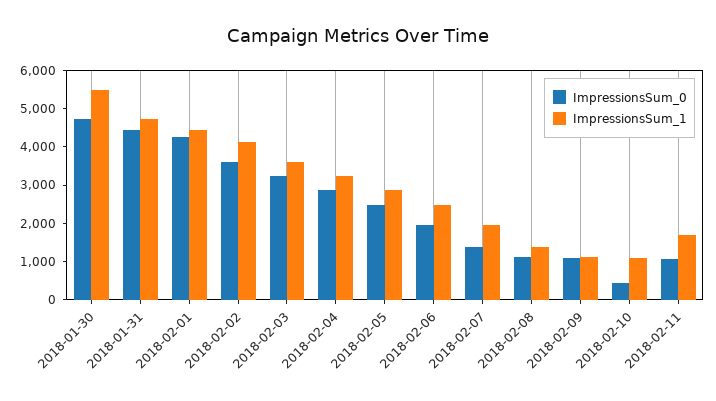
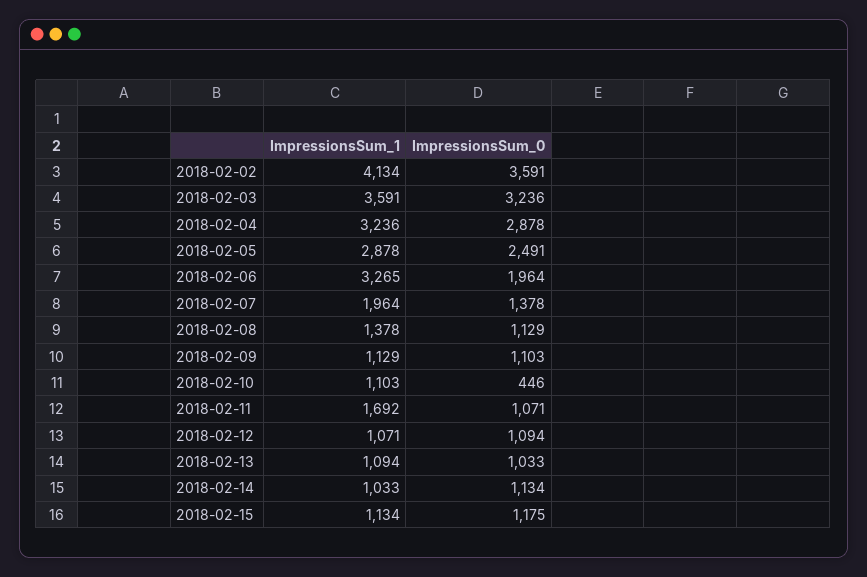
ImpressionsSum_0, 2018-01-30: 4750 -> none
ImpressionsSum_1, 2018-01-30: 5500 -> none
ImpressionsSum_0, 2018-01-31: 4500 -> none
ImpressionsSum_1, 2018-01-31: 4750 -> none
ImpressionsSum_0, 2018-02-01: 4250 -> none
ImpressionsSum_1, 2018-02-01: 4500 -> none
ImpressionsSum_1, 2018-02-06: 2500 -> 3265
ImpressionsSum_1, 2018-02-12: none -> 1071
ImpressionsSum_0, 2018-02-12: none -> 1094
ImpressionsSum_1, 2018-02-13: none -> 1094
ImpressionsSum_0, 2018-02-13: none -> 1033
ImpressionsSum_1, 2018-02-14: none -> 1033
ImpressionsSum_0, 2018-02-14: none -> 1134
ImpressionsSum_1, 2018-02-15: none -> 1134
ImpressionsSum_0, 2018-02-15: none -> 1175

